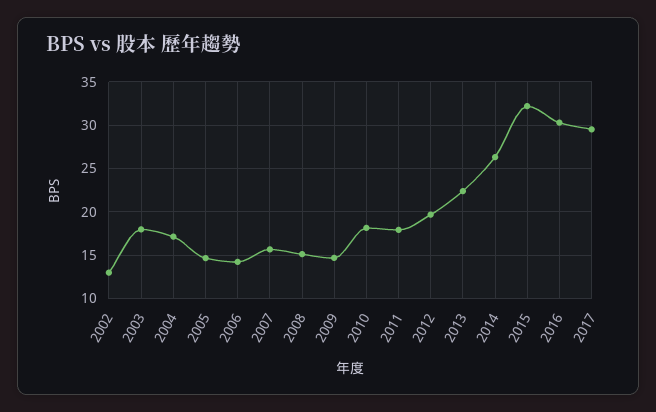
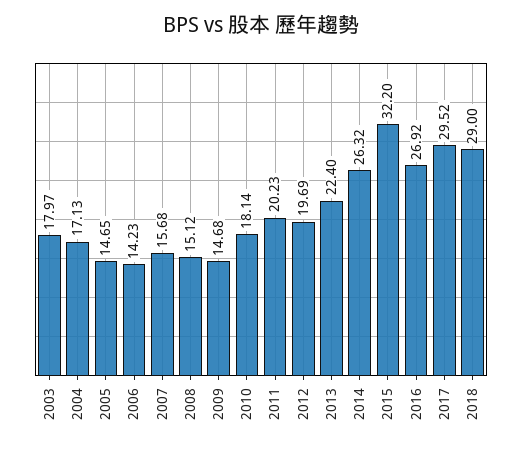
2002: 13 -> none
2011: 18 -> 20.23
2016: 30 -> 26.92
2018: none -> 29

